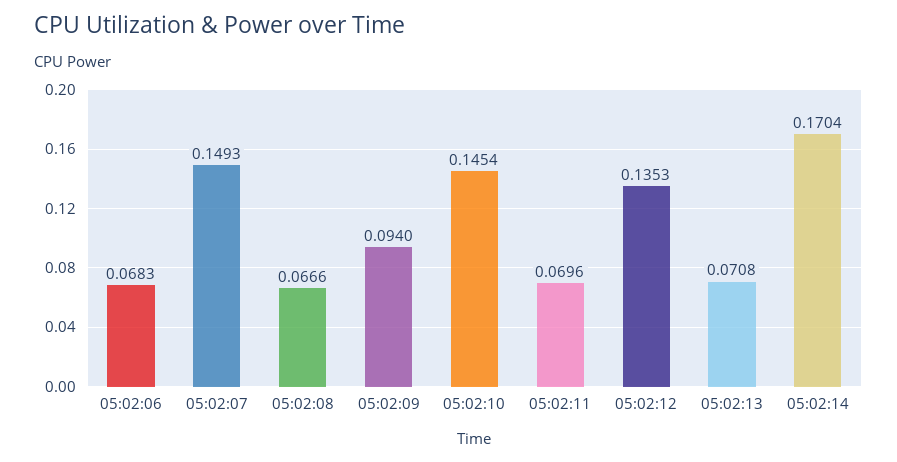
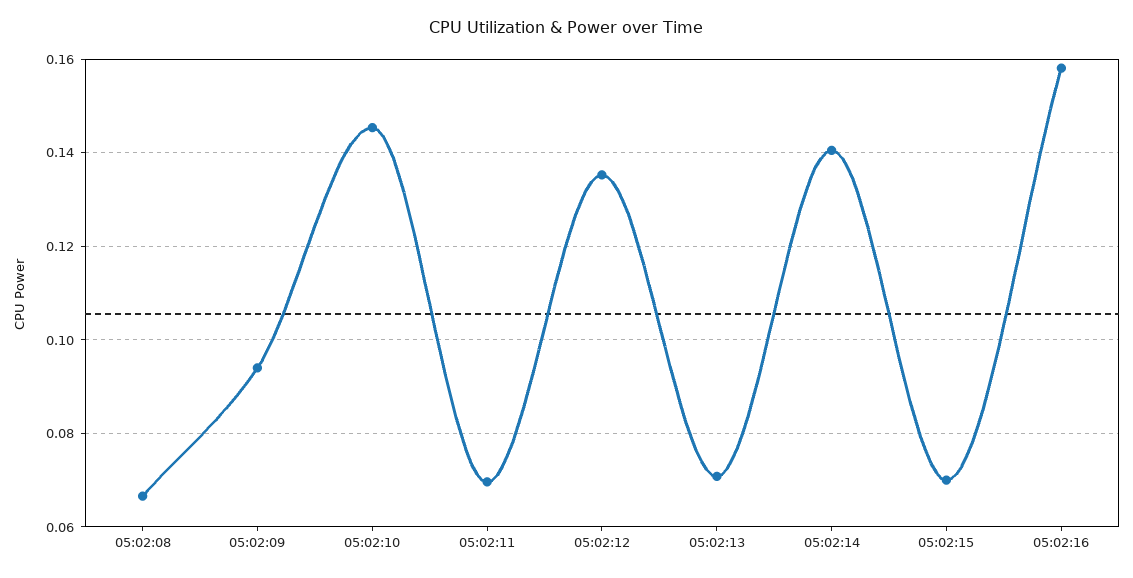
05:02:06: 0.0683 -> none
05:02:07: 0.1493 -> none
05:02:14: 0.1704 -> 0.14
05:02:15: none -> 0.07
05:02:16: none -> 0.158

